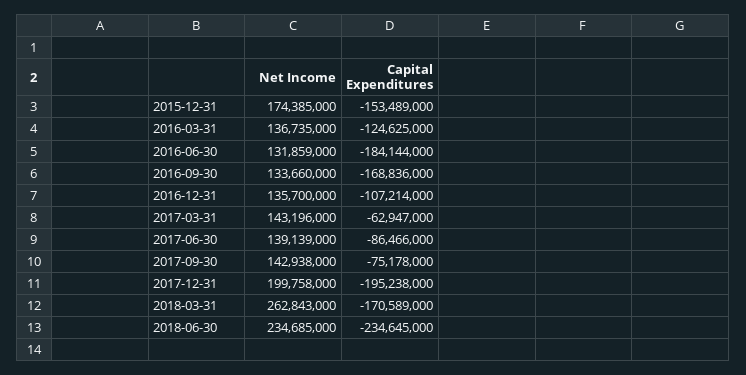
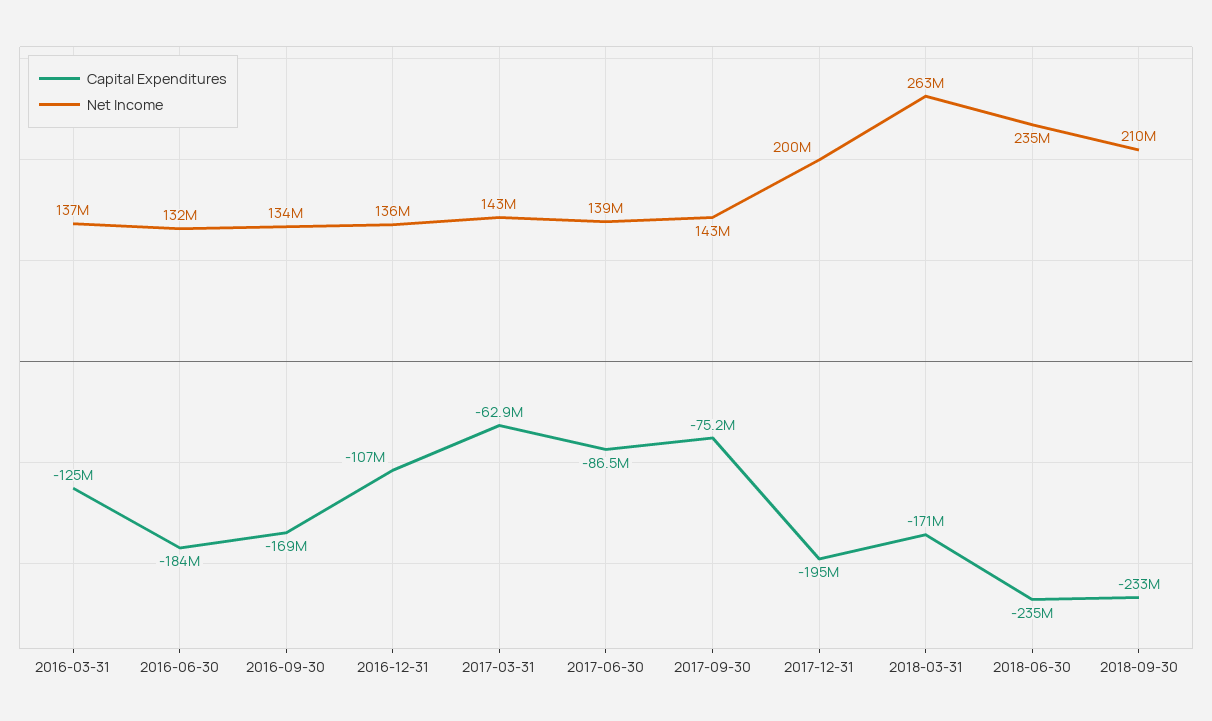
Net Income, 2015-12-31: 174385000 -> none
Capital Expenditures, 2015-12-31: -153489000 -> none
Capital Expenditures, 2018-09-30: none -> -233000000
Net Income, 2018-09-30: none -> 210000000

